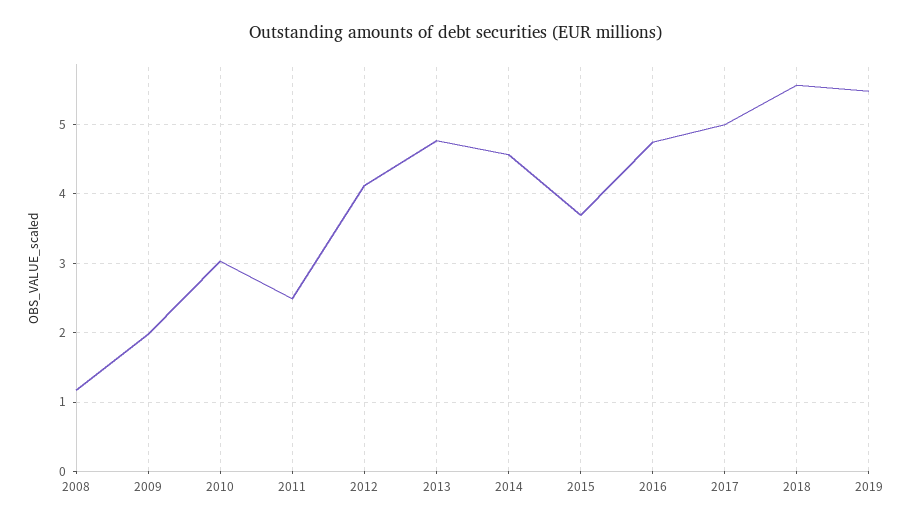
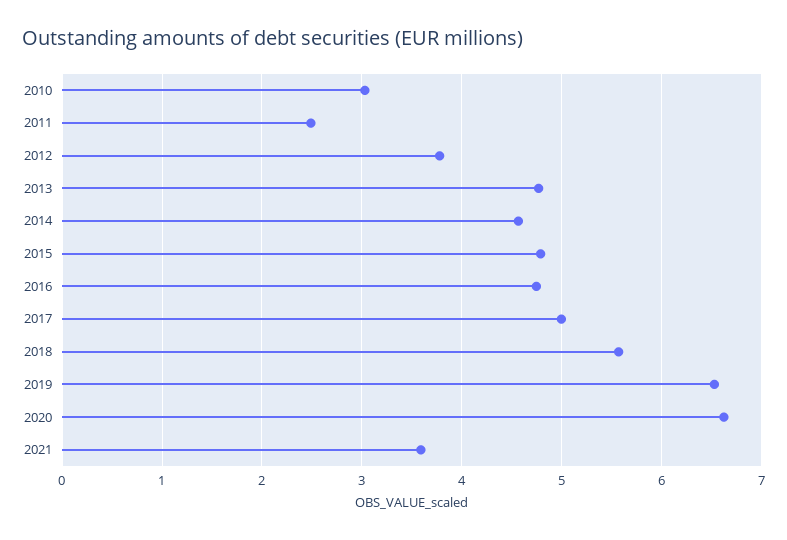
2008: 1.2 -> none
2009: 2 -> none
2012: 4.1 -> 3.8
2015: 3.7 -> 4.8
2019: 5.5 -> 6.5
2020: none -> 6.6
2021: none -> 3.6

